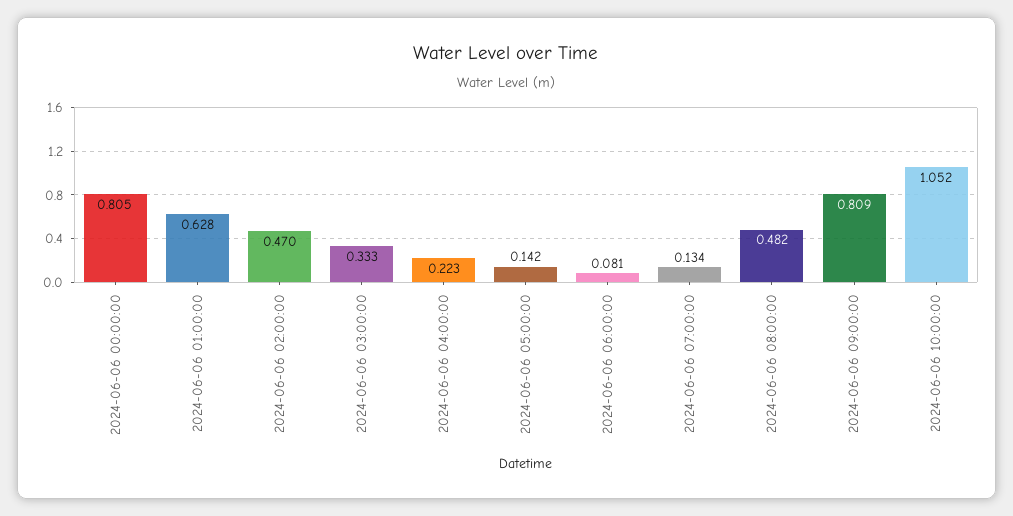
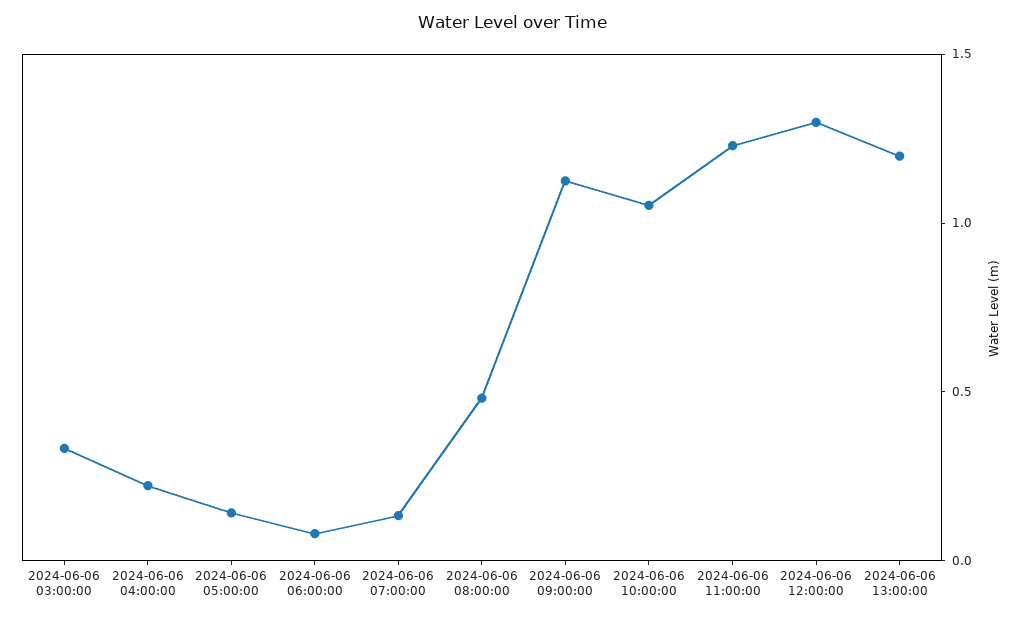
2024-06-06 00:00:00: 0.805 -> none
2024-06-06 01:00:00: 0.628 -> none
2024-06-06 02:00:00: 0.47 -> none
2024-06-06 09:00:00: 0.809 -> 1.1
2024-06-06 11:00:00: none -> 1.2
2024-06-06 12:00:00: none -> 1.3
2024-06-06 13:00:00: none -> 1.2

